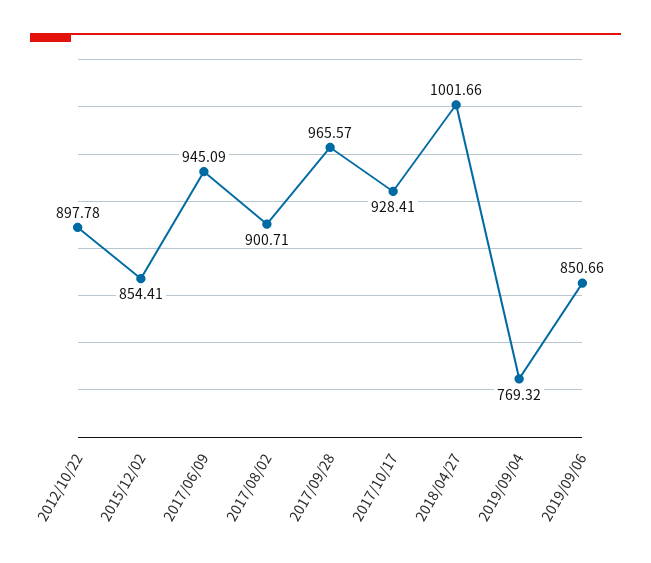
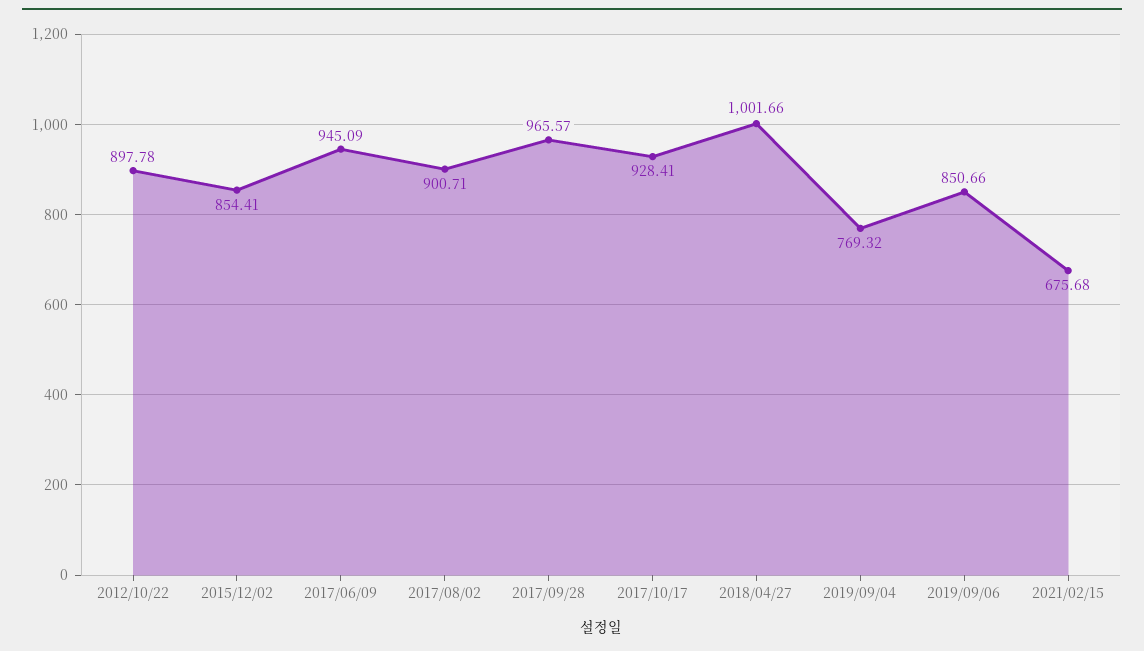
2021/02/15: none -> 675.68

